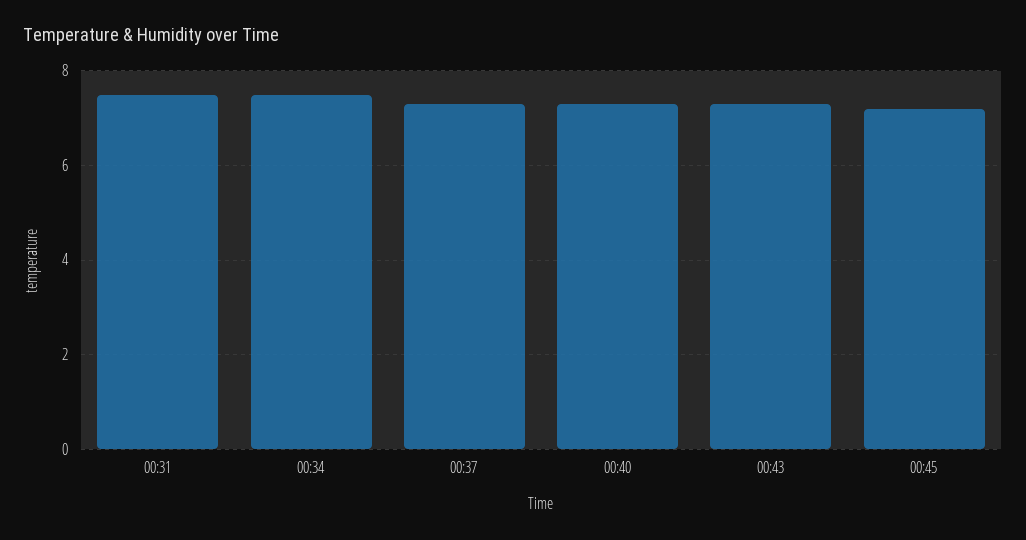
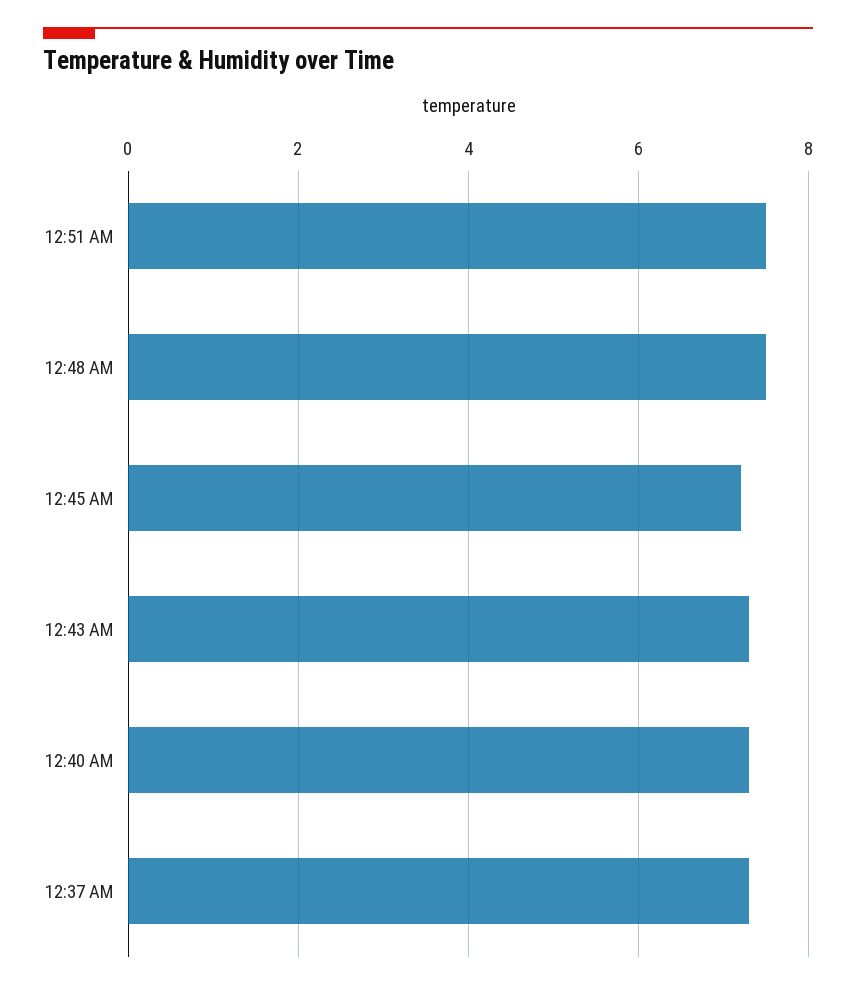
00:31: 7.5 -> none
00:34: 7.5 -> none
12:51 AM: none -> 7.5
12:48 AM: none -> 7.5

